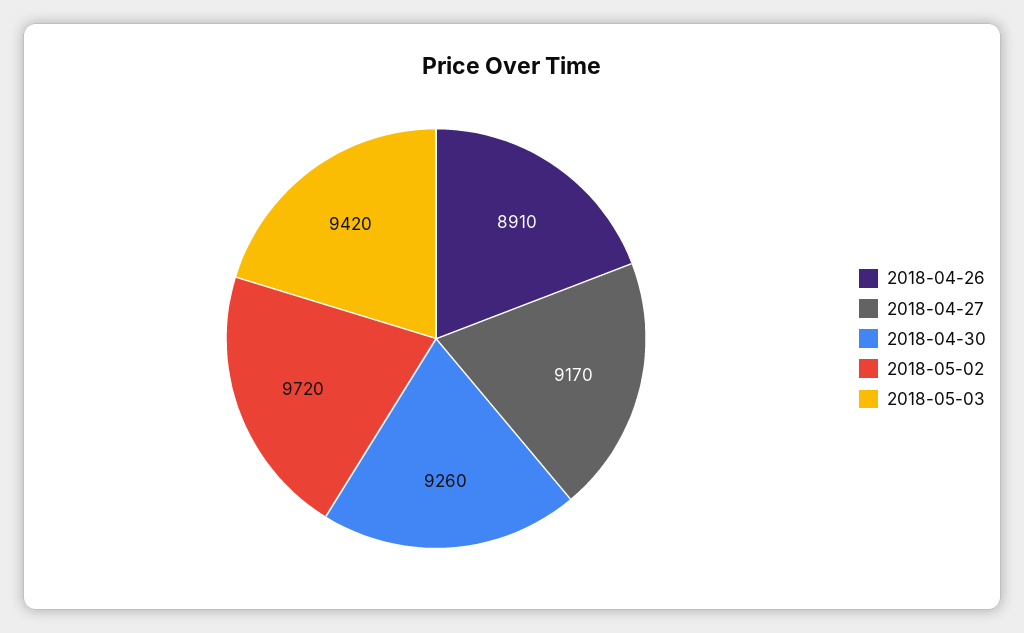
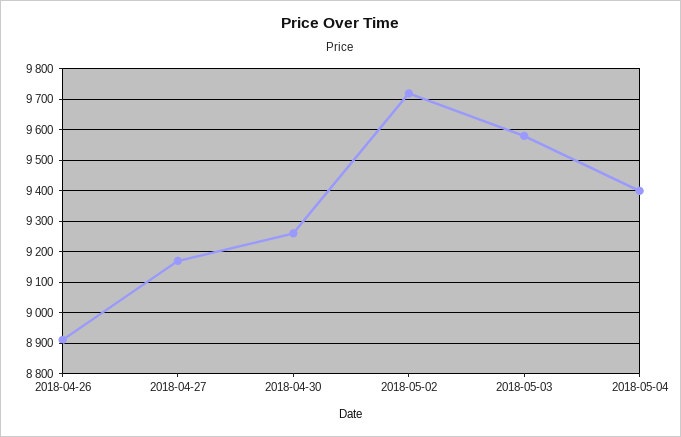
2018-05-03: 9420 -> 9580
2018-05-04: none -> 9400

